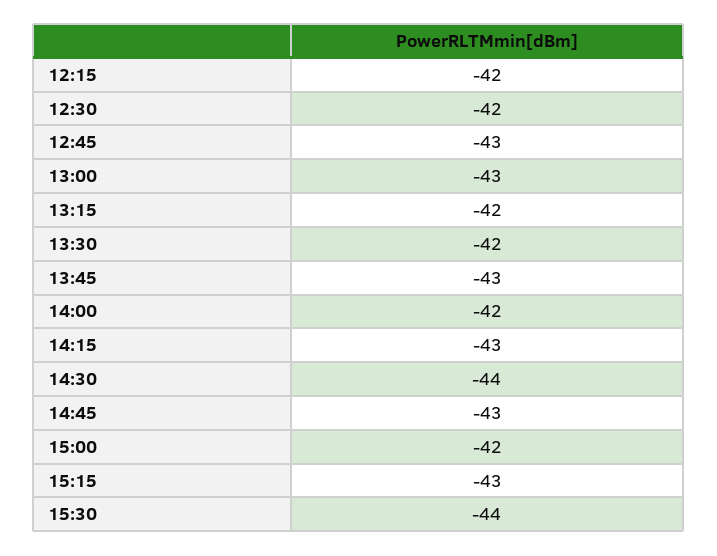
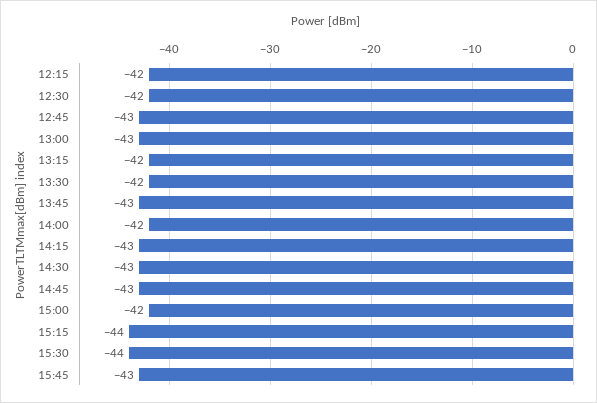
14:30: -44 -> -43
15:15: -43 -> -44
15:45: none -> -43

